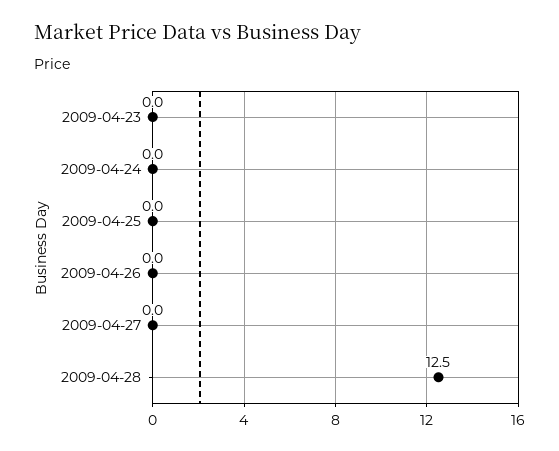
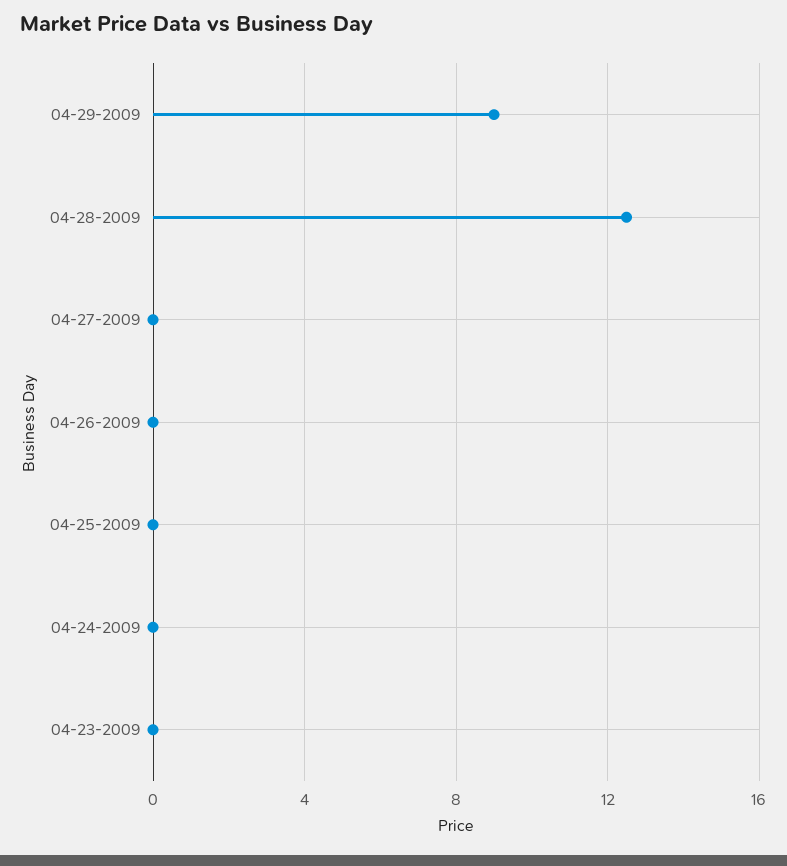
04-29-2009: none -> 9

